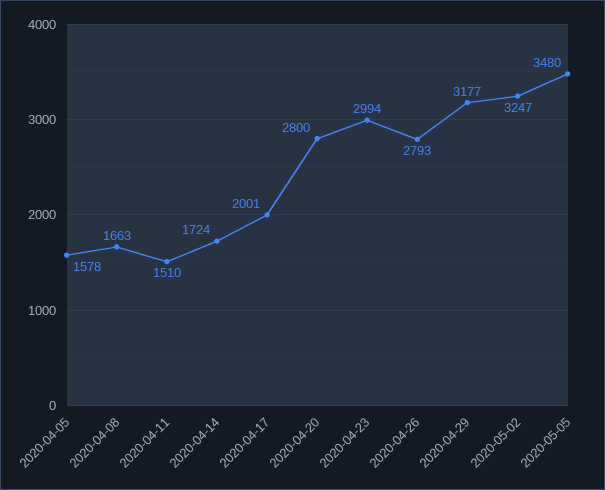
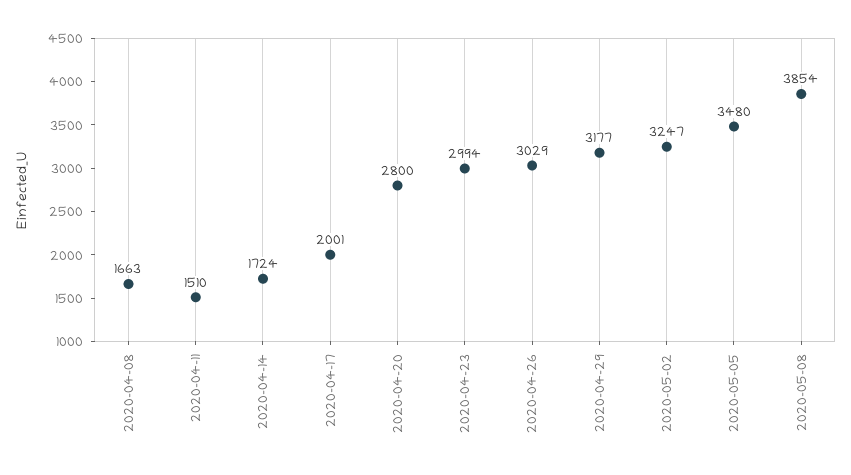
2020-04-05: 1578 -> none
2020-04-26: 2793 -> 3029
2020-05-08: none -> 3854

